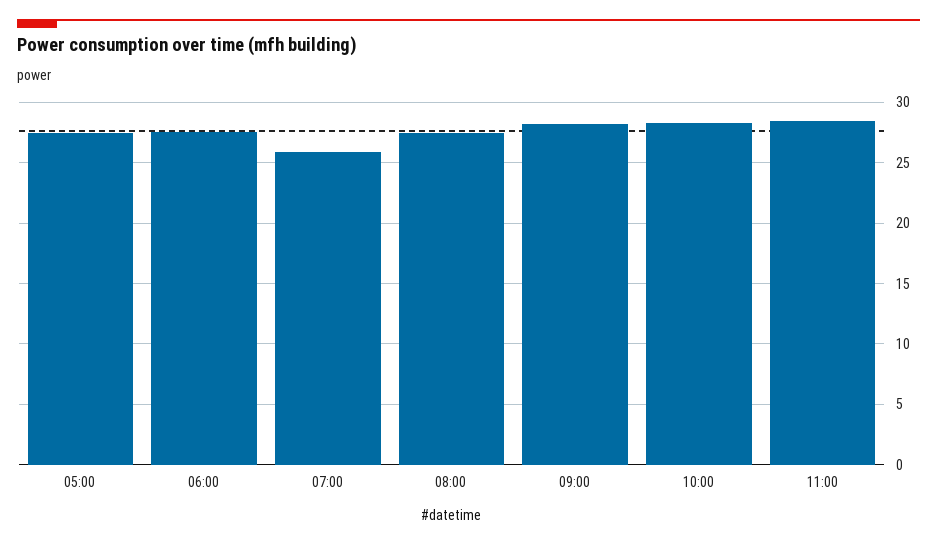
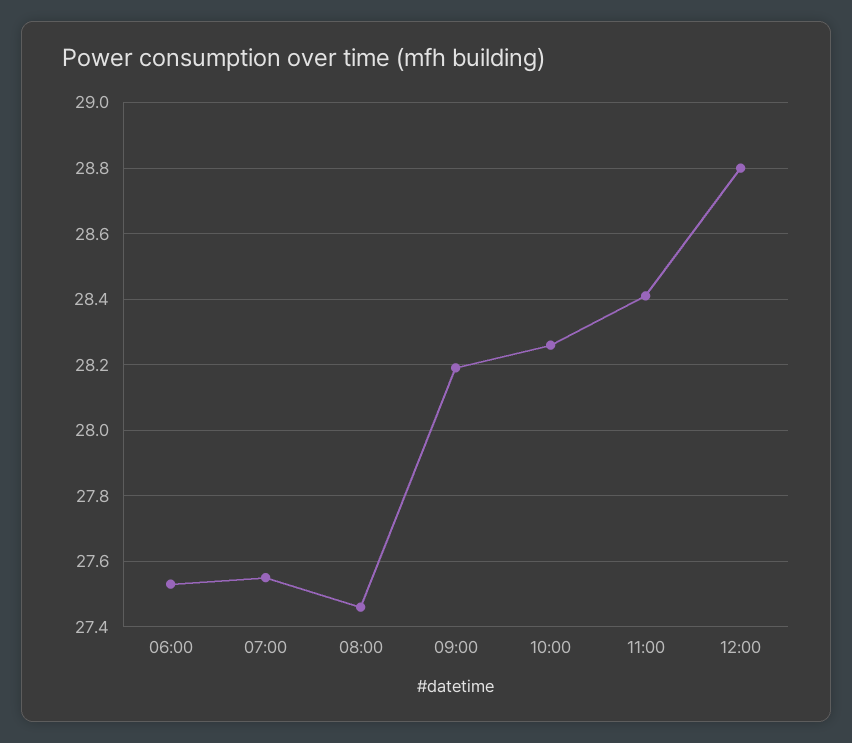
05:00: 27.5 -> none
07:00: 26 -> 27.55
12:00: none -> 28.8

